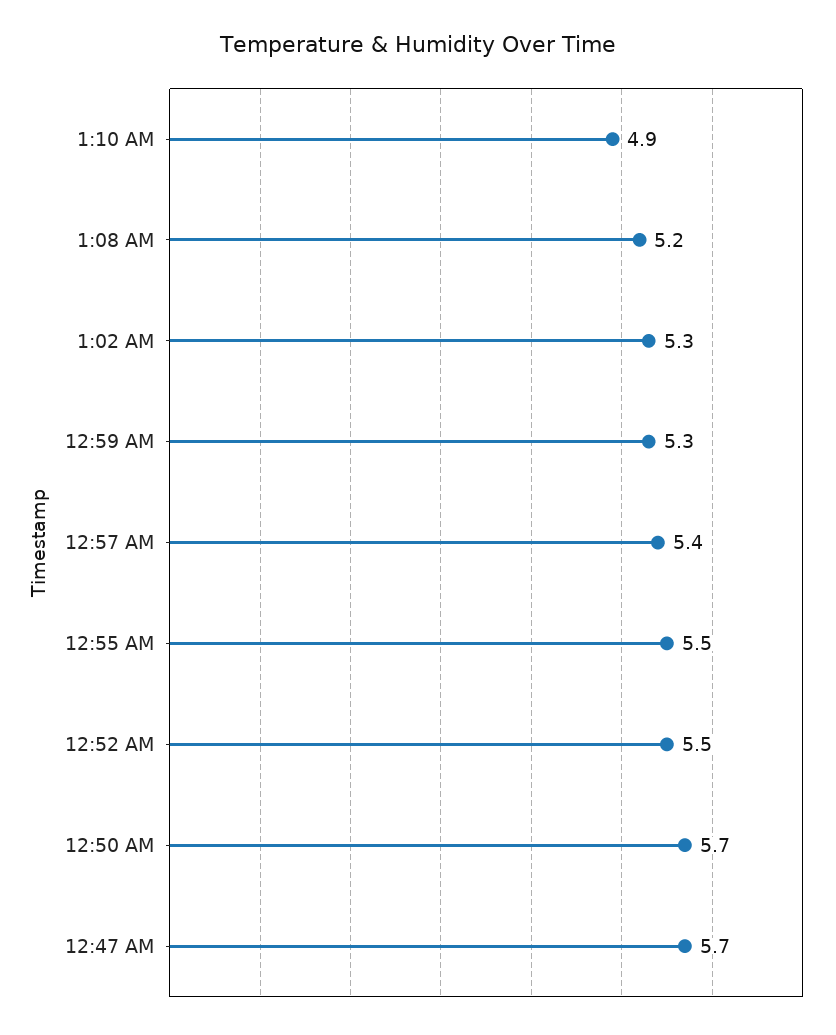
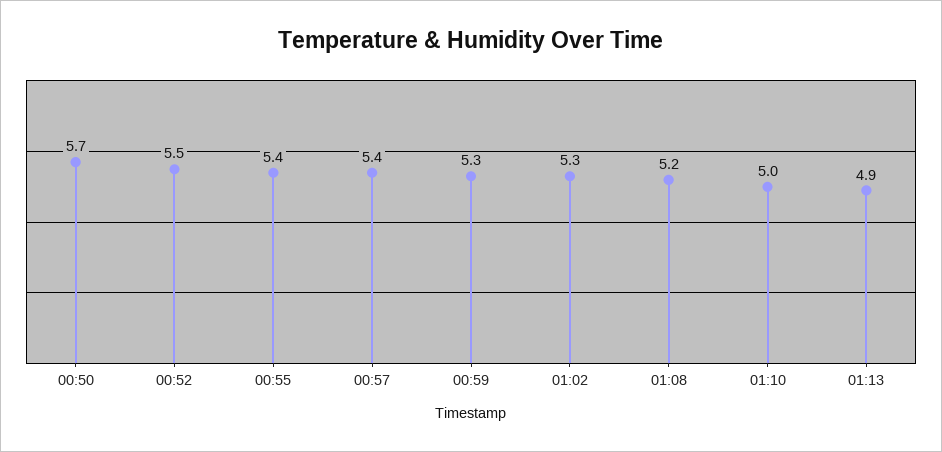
1:10 AM: 4.9 -> 5
12:55 AM: 5.5 -> 5.4
12:47 AM: 5.7 -> none
01:13: none -> 4.9

